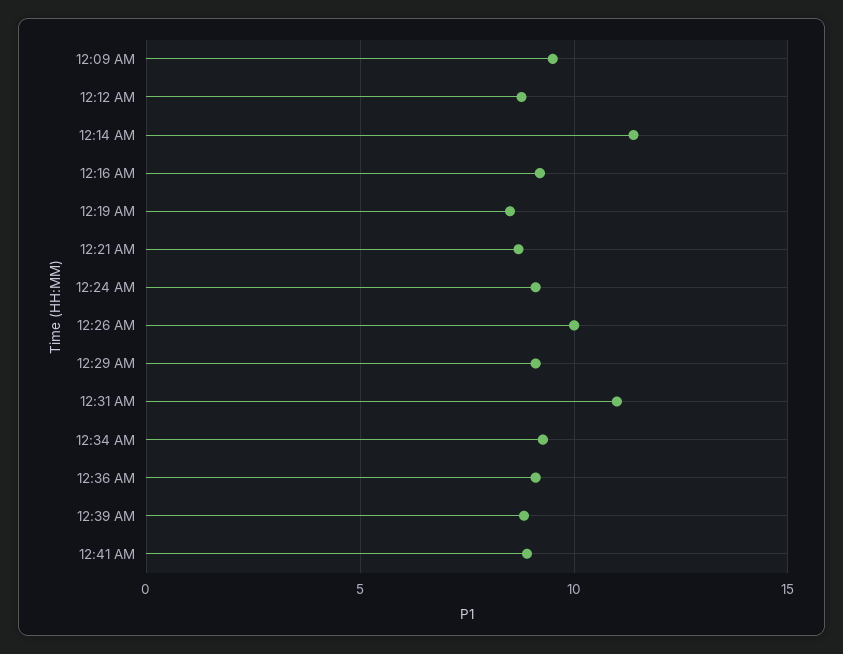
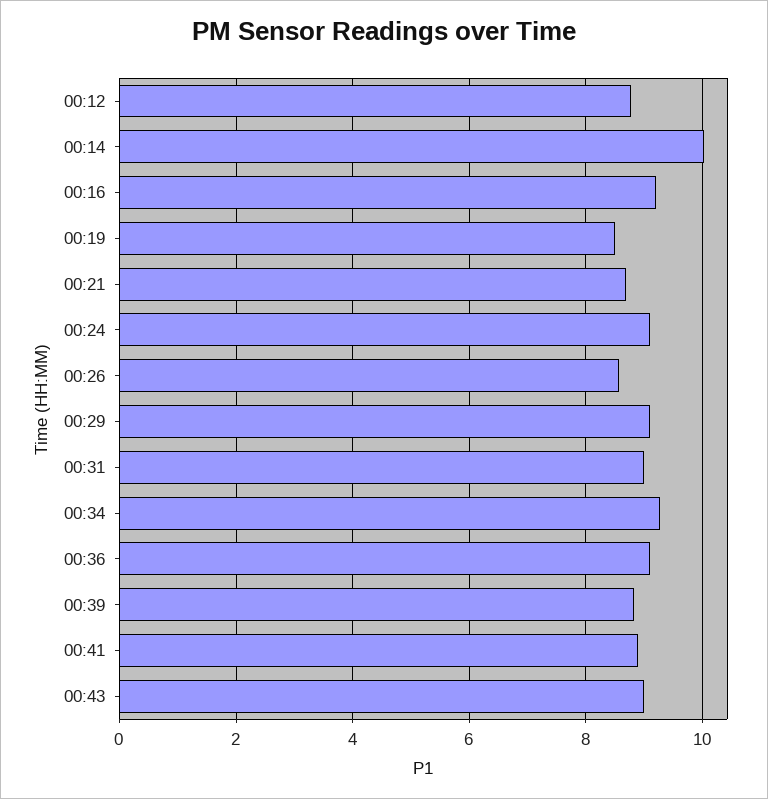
12:09 AM: 9.5 -> none
12:14 AM: 11.5 -> 10
12:26 AM: 10 -> 8.6
12:31 AM: 11 -> 9
00:43: none -> 9

